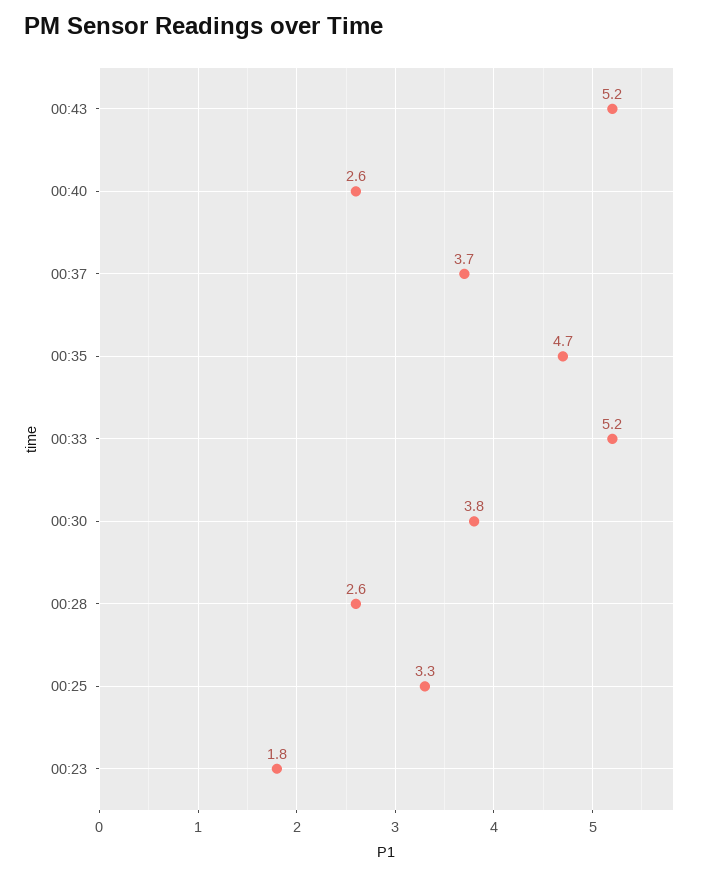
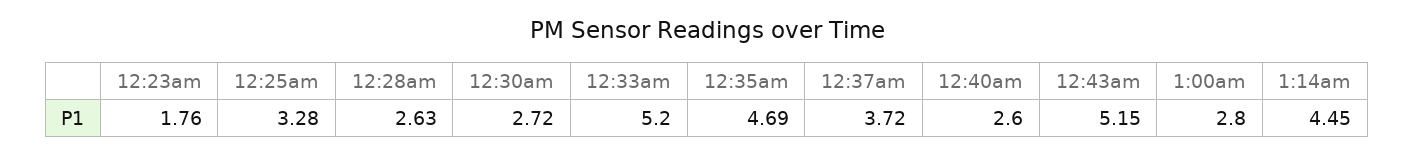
00:30: 3.8 -> 2.72
1:00am: none -> 2.8
1:14am: none -> 4.45

